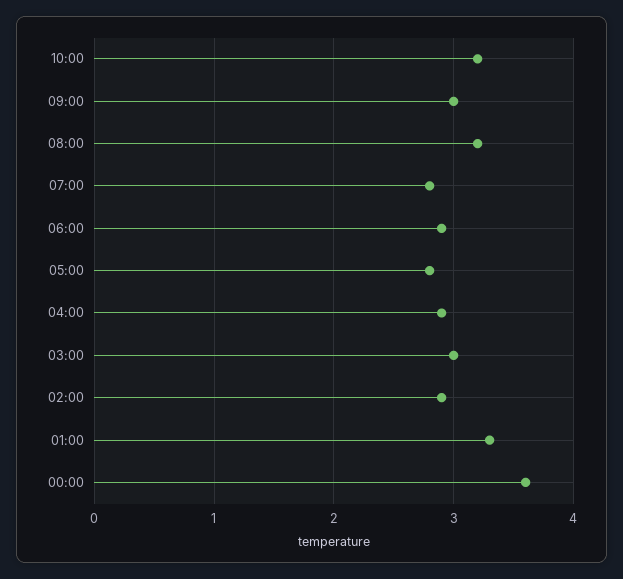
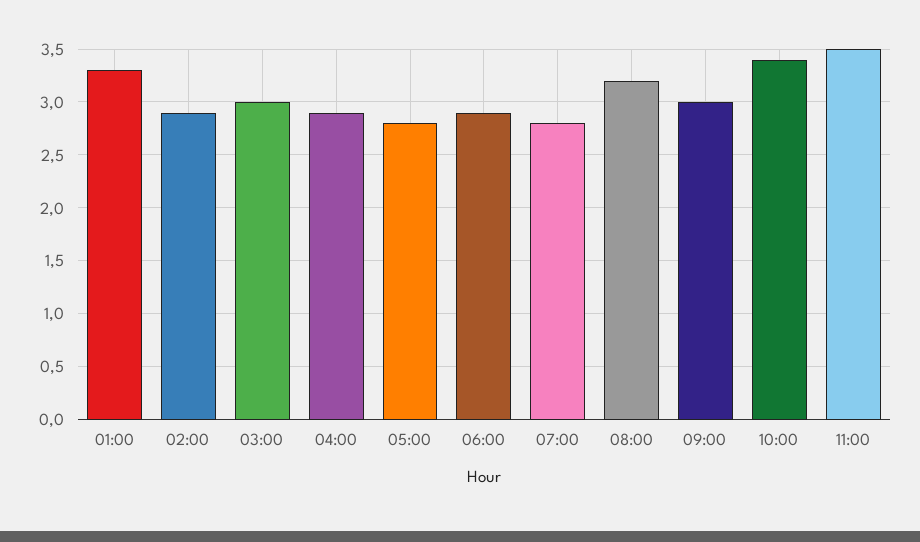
10:00: 3.2 -> 3.4
00:00: 3.6 -> none
11:00: none -> 3.5

